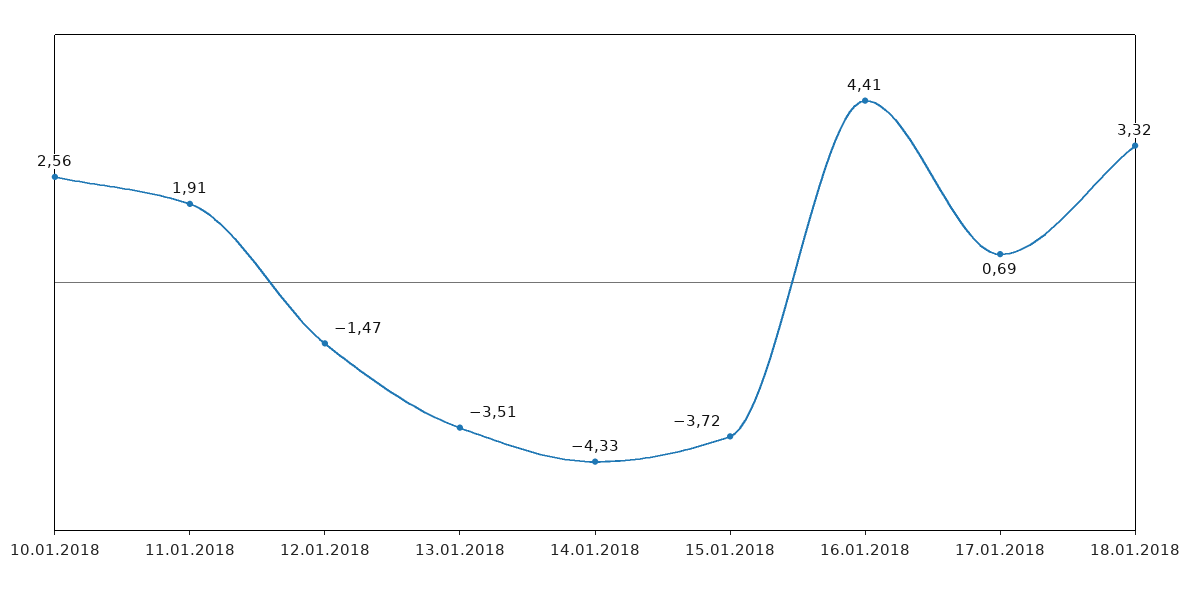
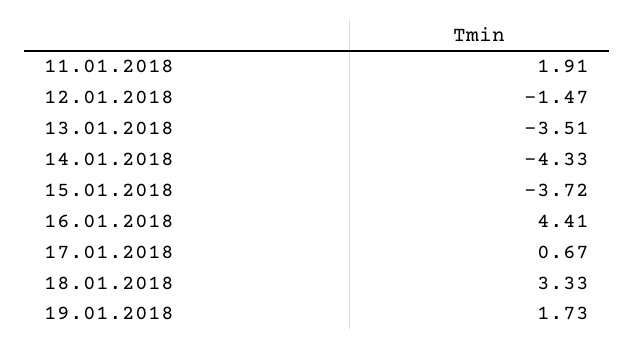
10.01.2018: 2.56 -> none
17.01.2018: 0.69 -> 0.67
18.01.2018: 3.32 -> 3.33
19.01.2018: none -> 1.73

